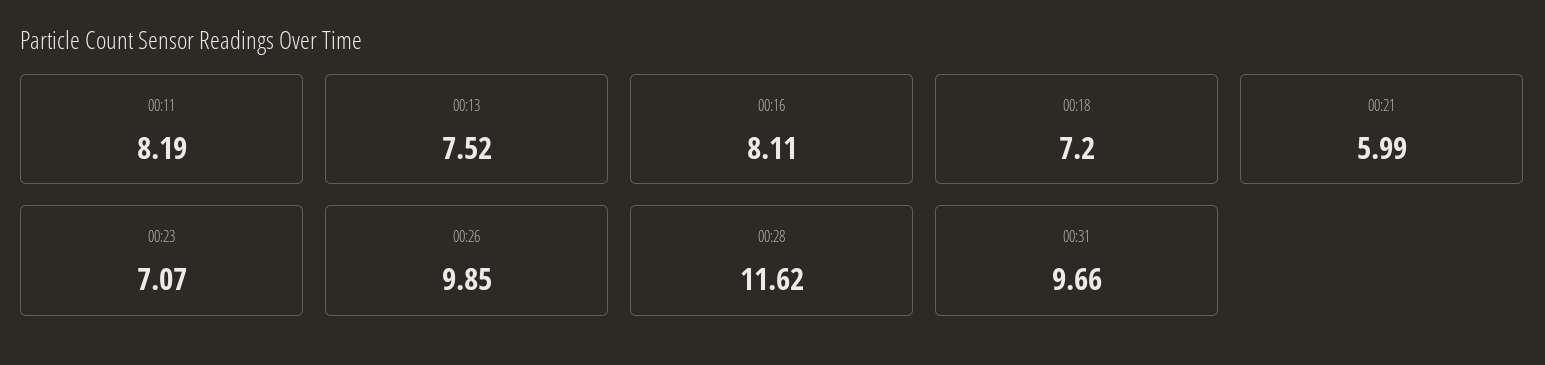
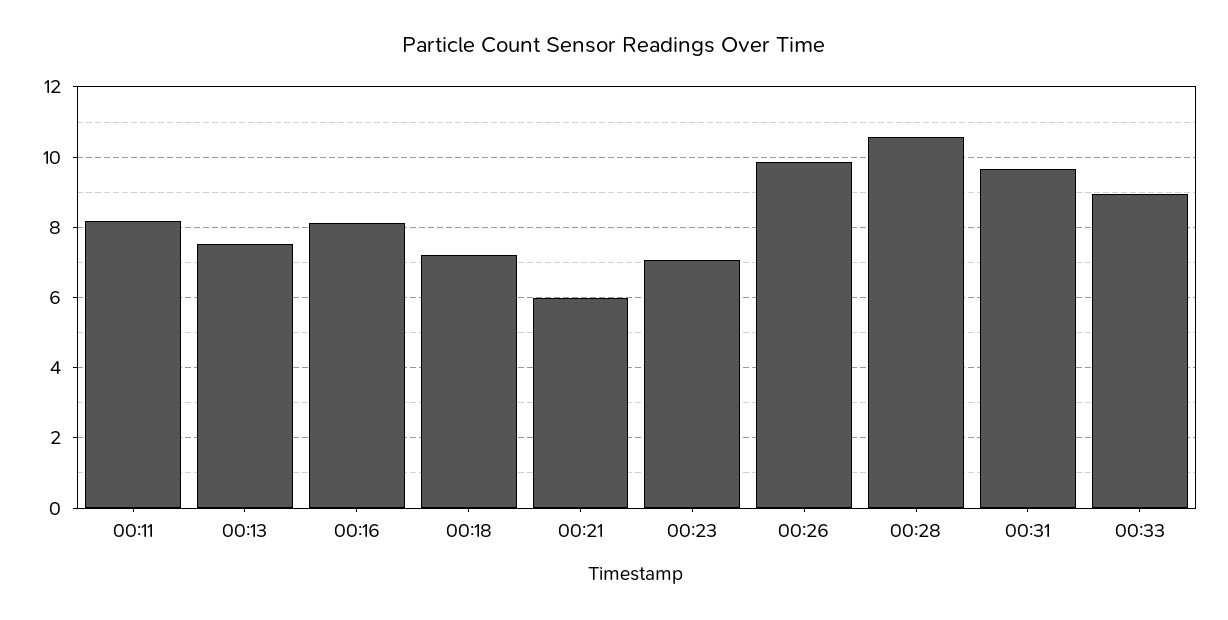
00:28: 11.62 -> 10.6
00:33: none -> 9

